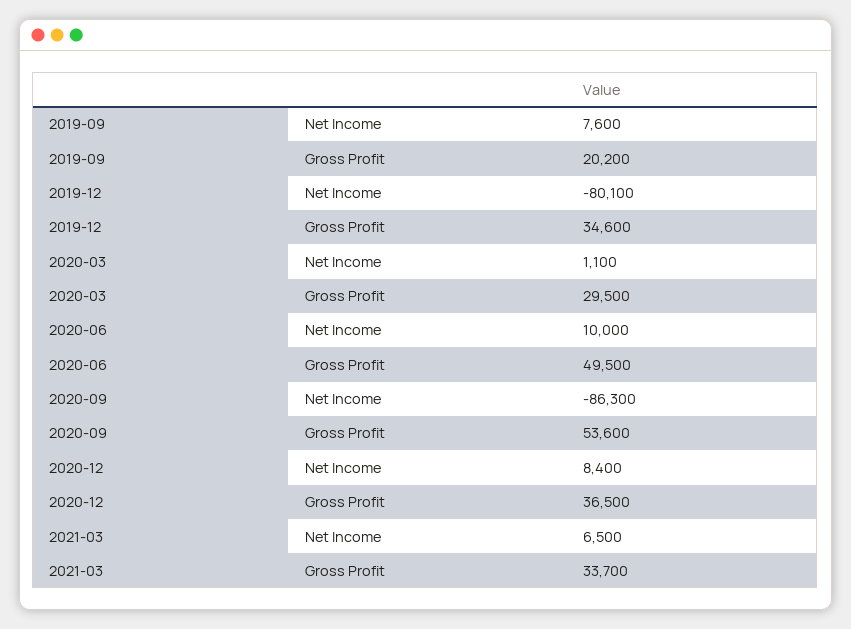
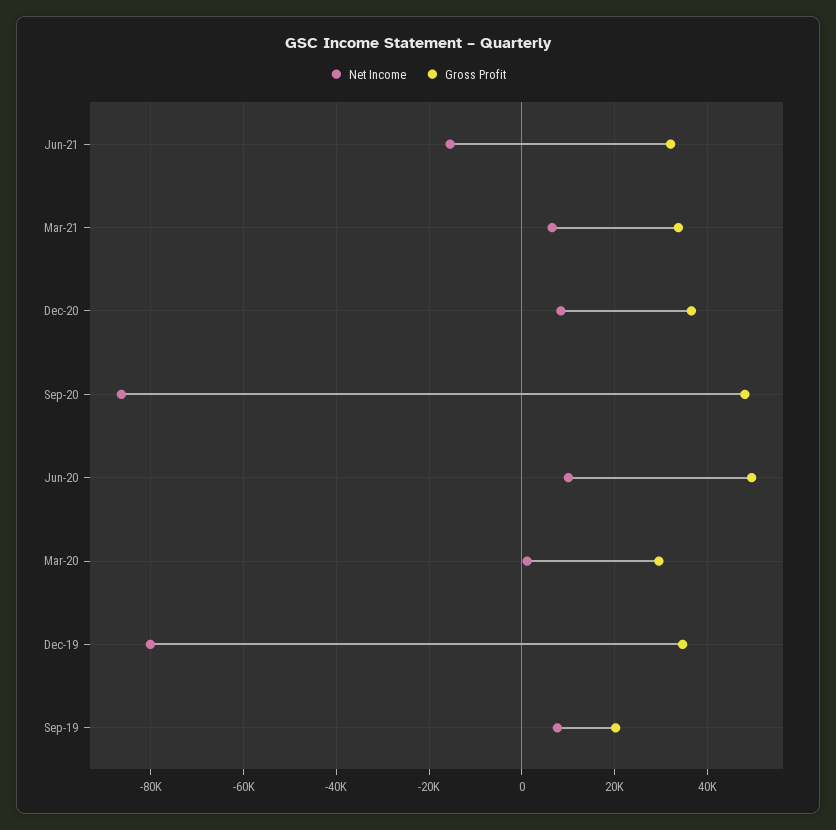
Gross Profit, 2020-09: 53600 -> 48000
Net Income, Jun-21: none -> -16000
Gross Profit, Jun-21: none -> 32000

